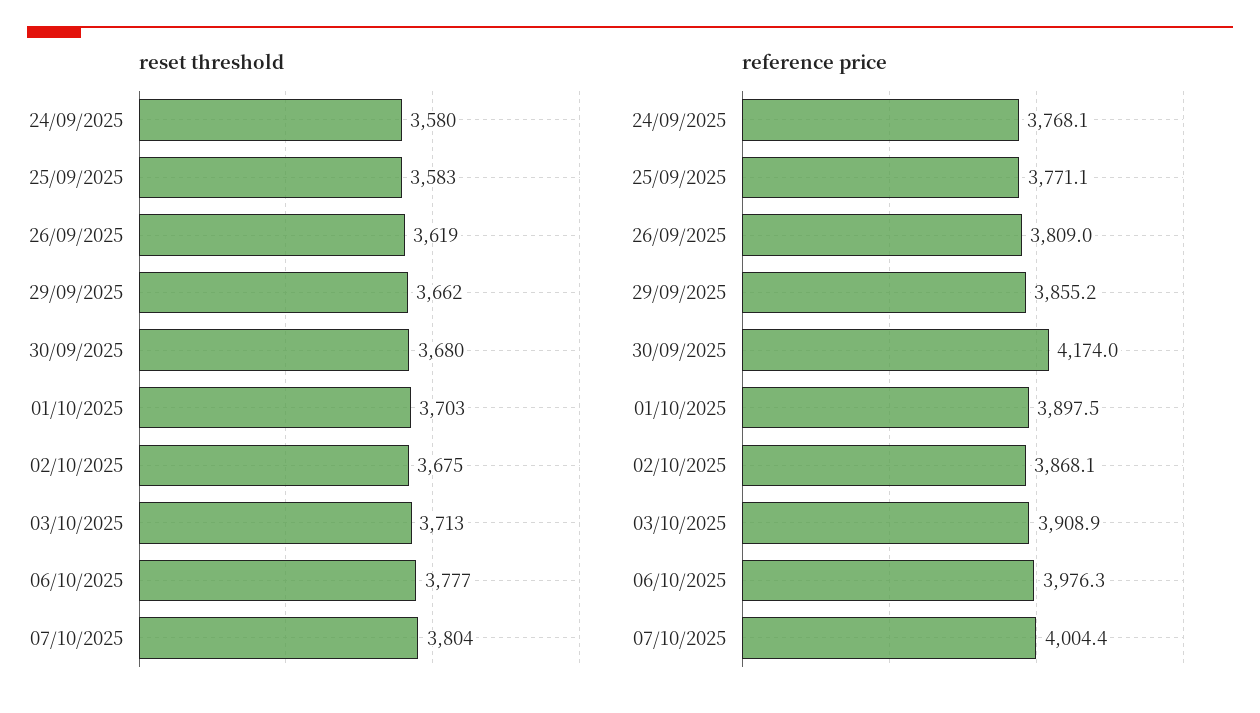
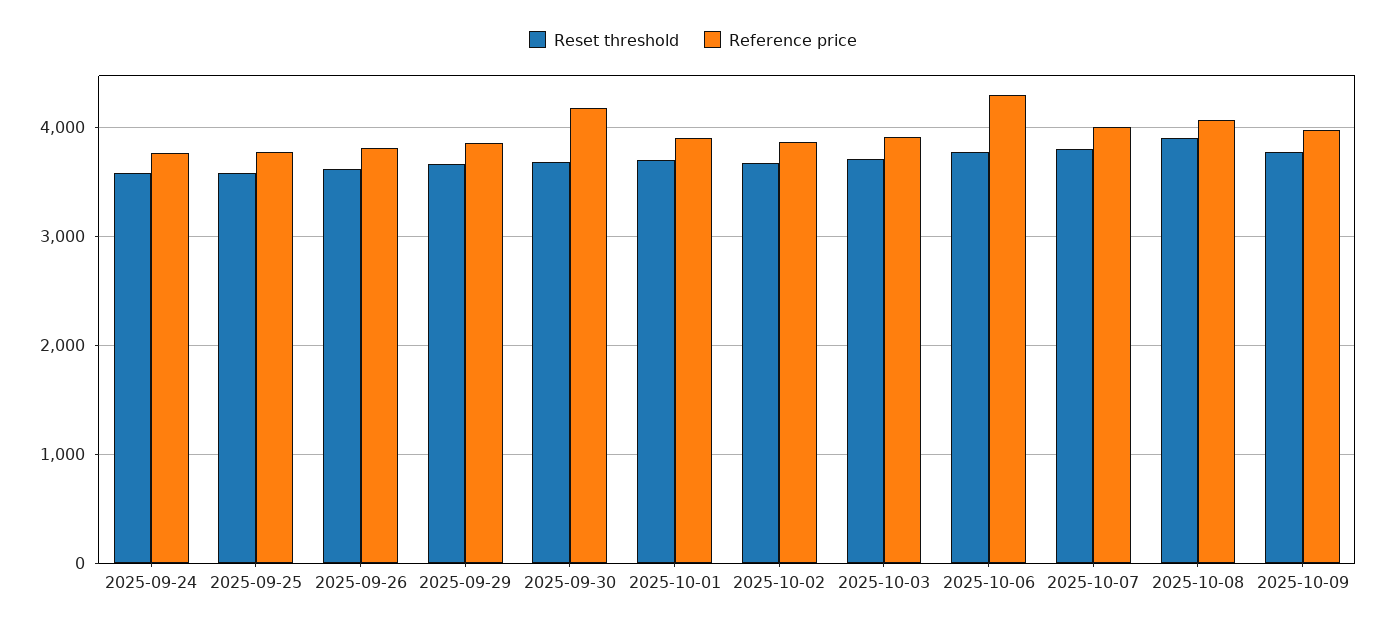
reference price, 06/10/2025: 3976.3 -> 4300
reset threshold, 2025-10-08: none -> 3900
reference price, 2025-10-08: none -> 4100
reset threshold, 2025-10-09: none -> 3800
reference price, 2025-10-09: none -> 4000

